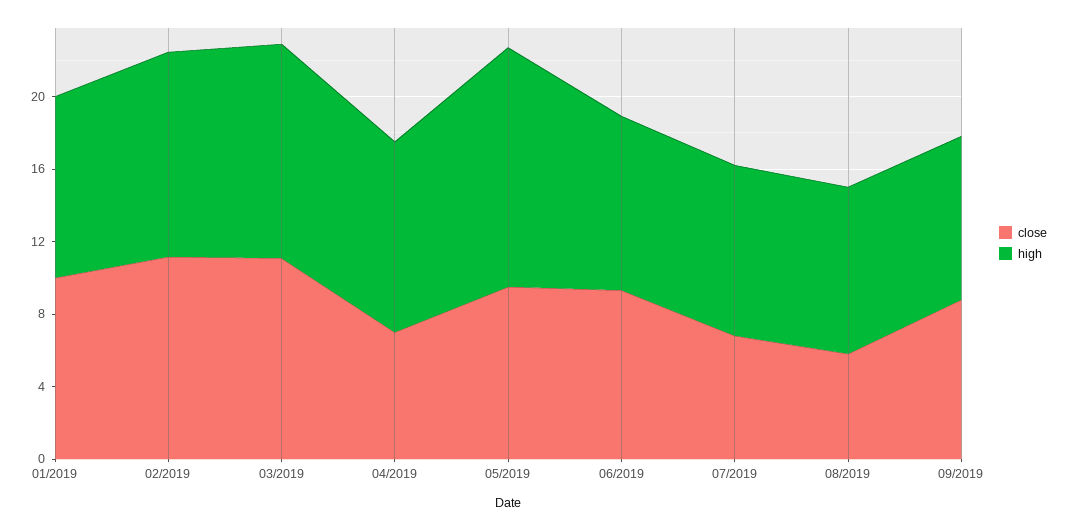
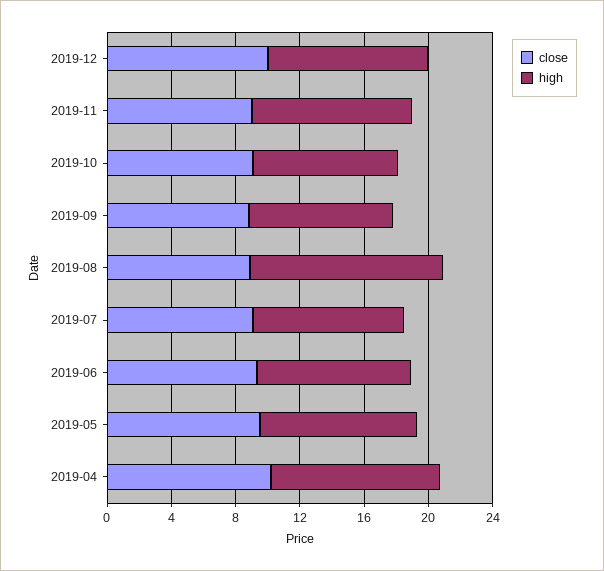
close, 01/2019: 10 -> none
high, 01/2019: 10 -> none
close, 02/2019: 11 -> none
high, 02/2019: 11 -> none
close, 03/2019: 11 -> none
high, 03/2019: 12 -> none
close, 04/2019: 7 -> 10
high, 05/2019: 13 -> 10
close, 07/2019: 7 -> 9
close, 08/2019: 6 -> 9
high, 08/2019: 9 -> 12
close, 2019-12: none -> 10
high, 2019-12: none -> 10
close, 2019-11: none -> 9
high, 2019-11: none -> 10
close, 2019-10: none -> 9
high, 2019-10: none -> 9

